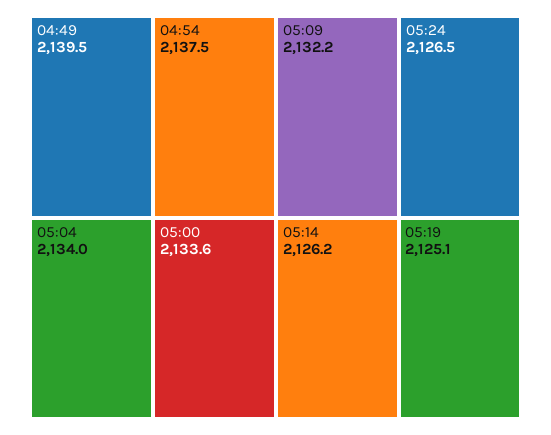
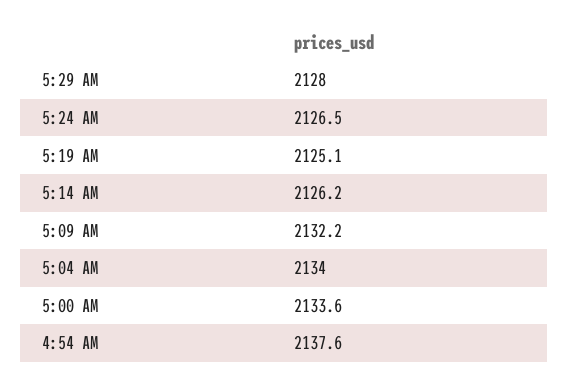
04:49: 2139.5 -> none
04:54: 2137.5 -> 2137.6
5:29 AM: none -> 2128

